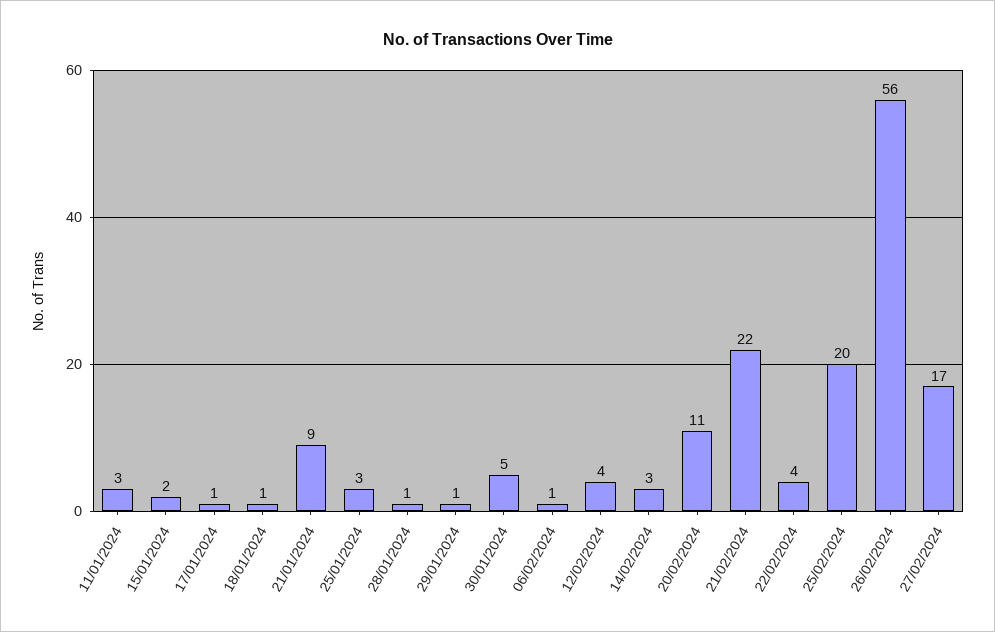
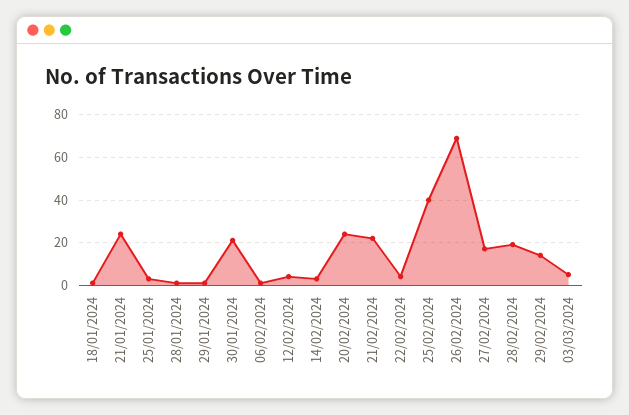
11/01/2024: 3 -> none
15/01/2024: 2 -> none
17/01/2024: 1 -> none
21/01/2024: 9 -> 25
30/01/2024: 5 -> 20
20/02/2024: 11 -> 25
25/02/2024: 20 -> 40
26/02/2024: 56 -> 70
28/02/2024: none -> 20
29/02/2024: none -> 15
03/03/2024: none -> 5

